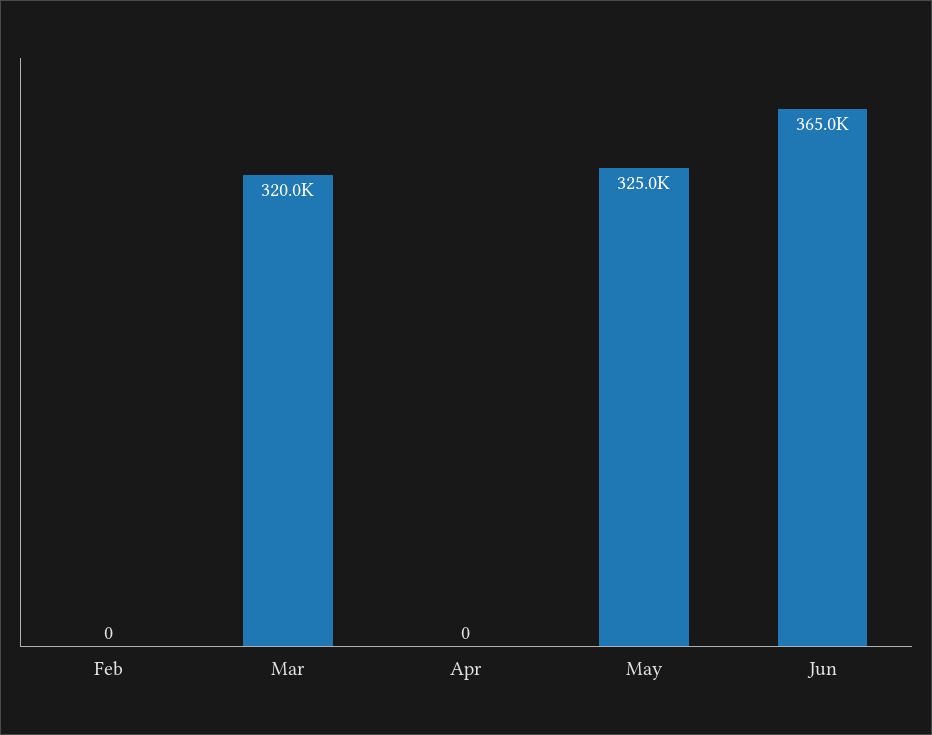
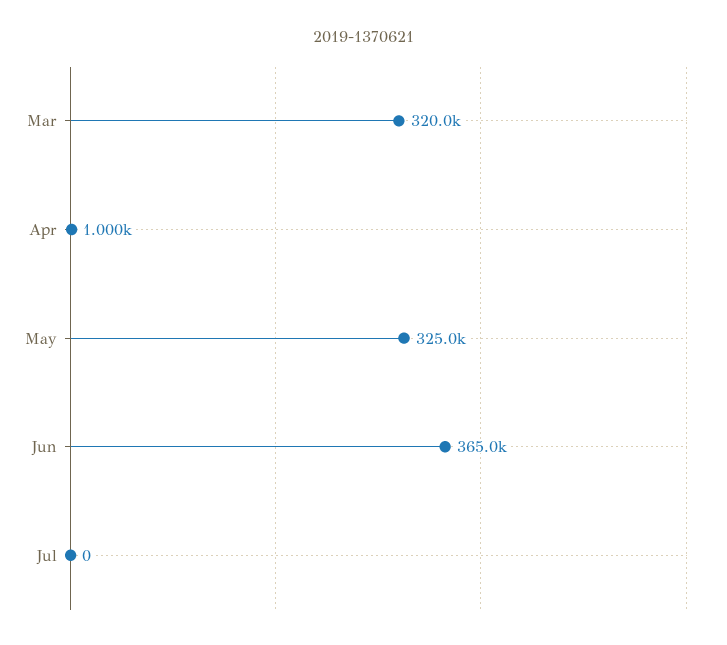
Feb: 0 -> none
Apr: 0 -> 1000
Jul: none -> 0

